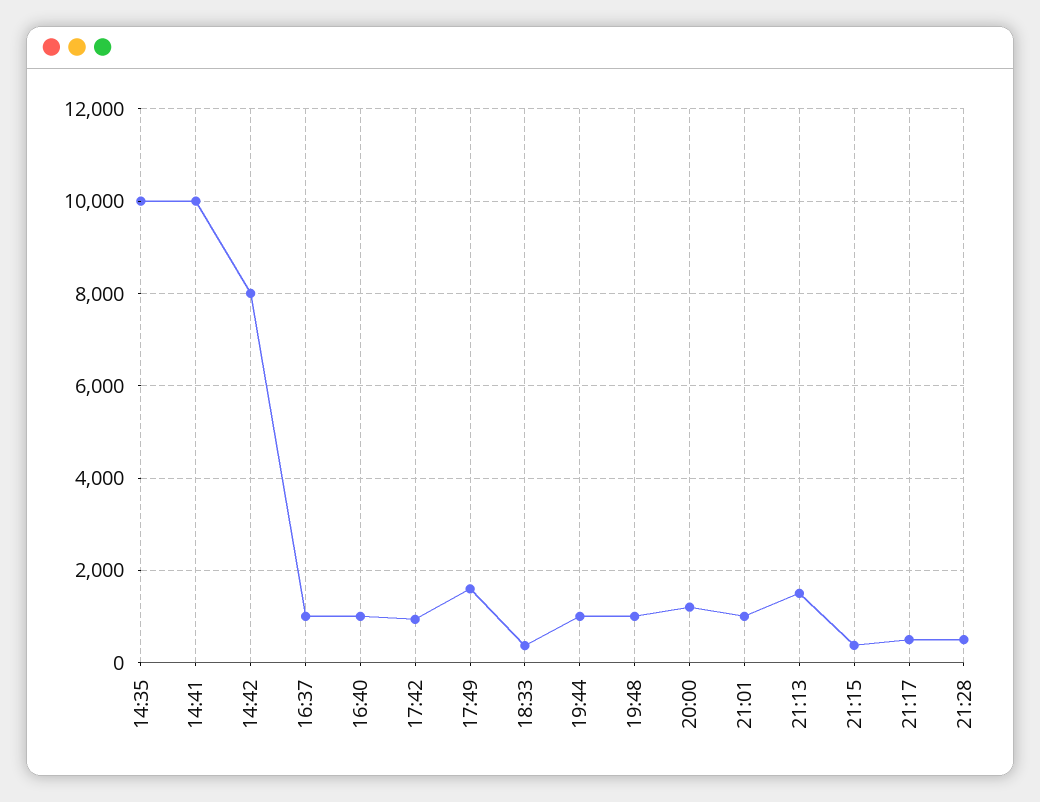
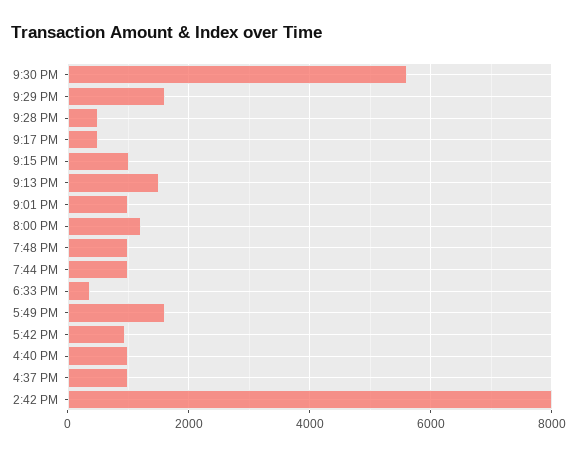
14:35: 10000 -> none
14:41: 10000 -> none
21:15: 400 -> 1000
9:30 PM: none -> 5600
9:29 PM: none -> 1600

